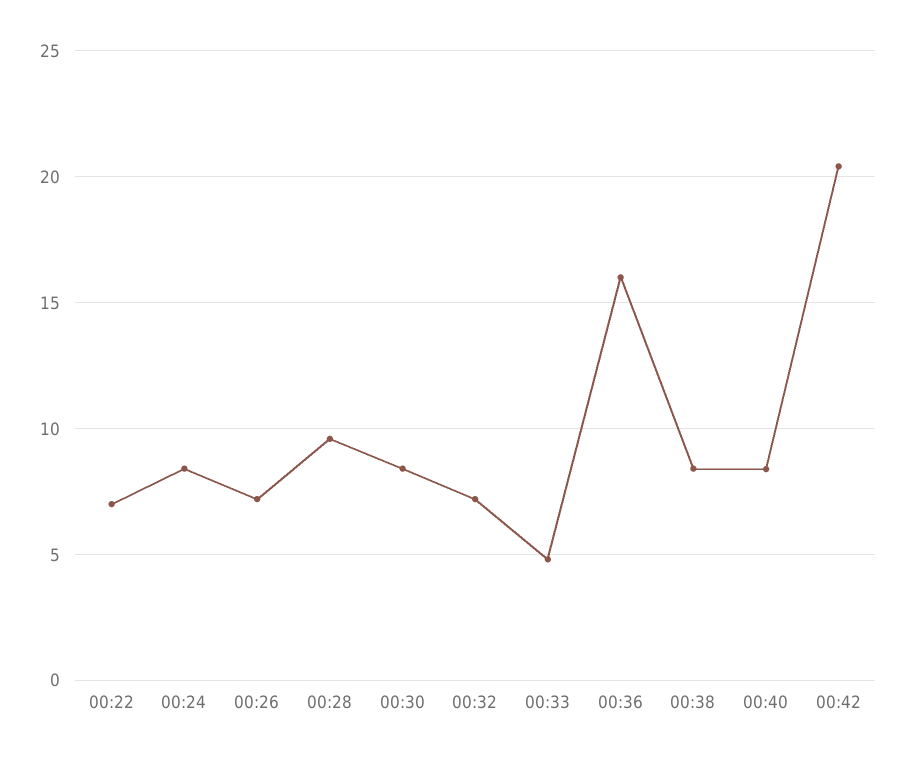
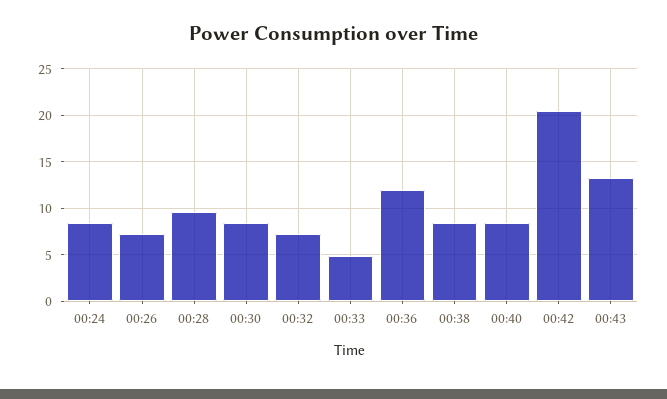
00:22: 7 -> none
00:36: 16 -> 12
00:43: none -> 13

